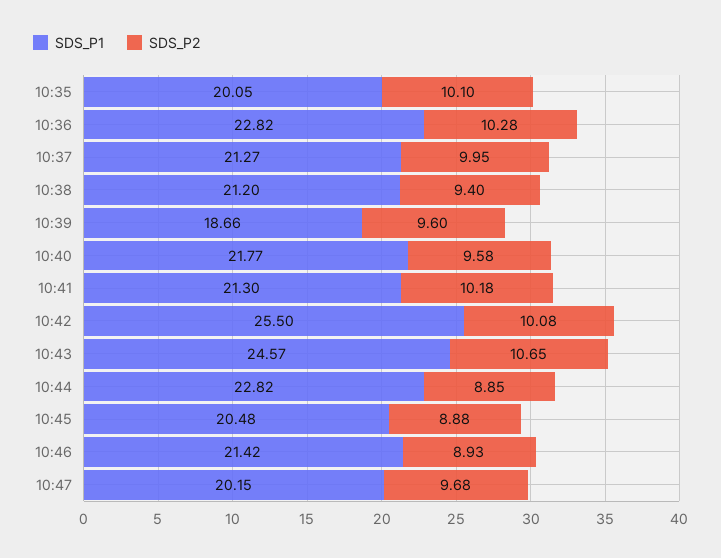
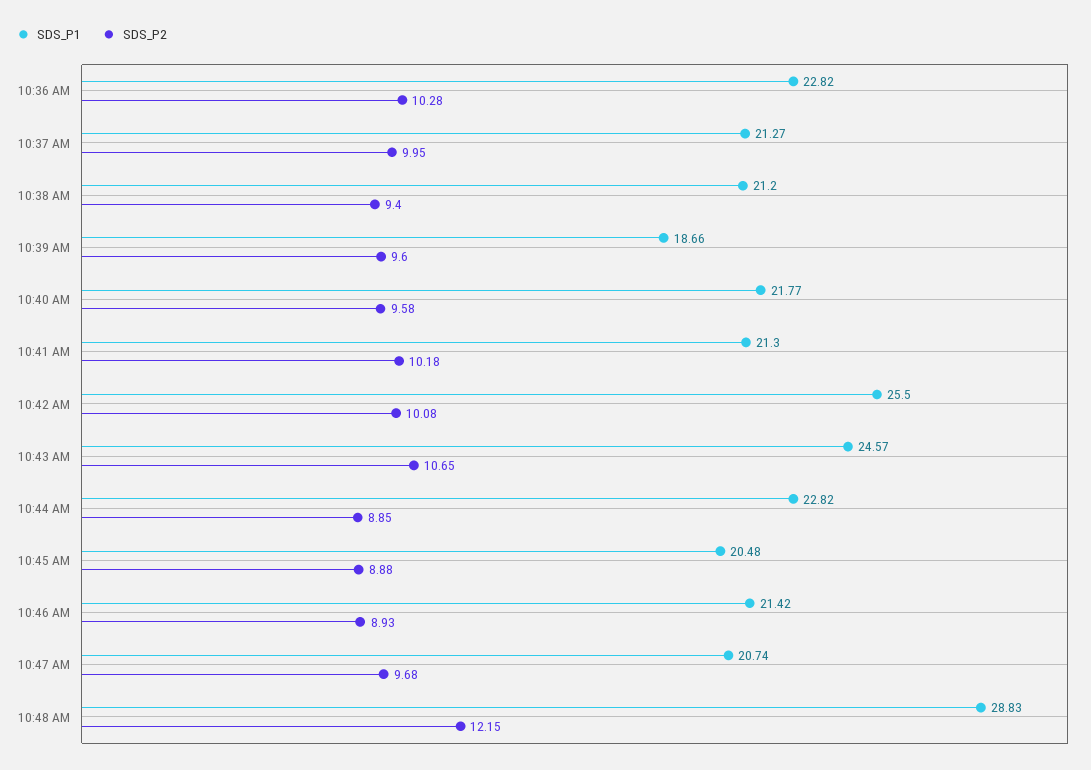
SDS_P1, 10:35: 20.05 -> none
SDS_P2, 10:35: 10.1 -> none
SDS_P1, 10:47: 20.15 -> 20.74
SDS_P1, 10:48 AM: none -> 28.83
SDS_P2, 10:48 AM: none -> 12.15

